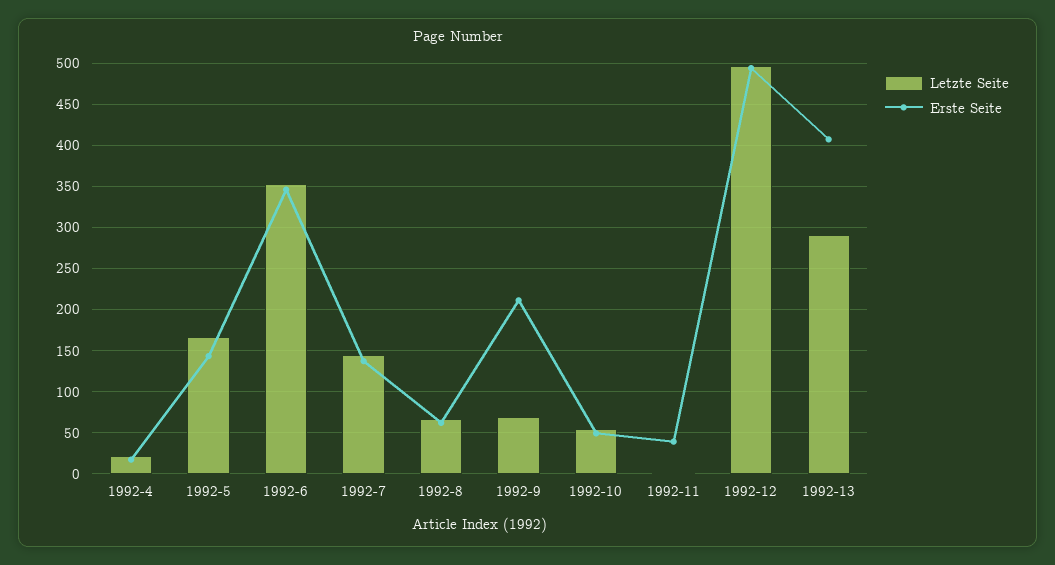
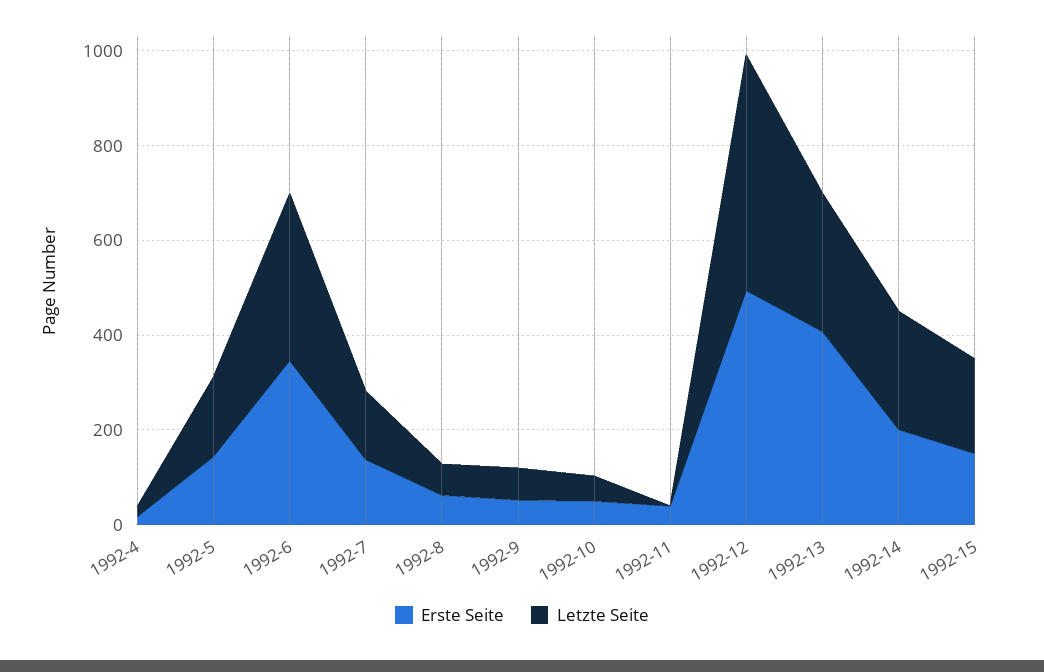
Erste Seite, 1992-9: 210 -> 50
Erste Seite, 1992-14: none -> 200
Letzte Seite, 1992-14: none -> 250
Erste Seite, 1992-15: none -> 150
Letzte Seite, 1992-15: none -> 200

